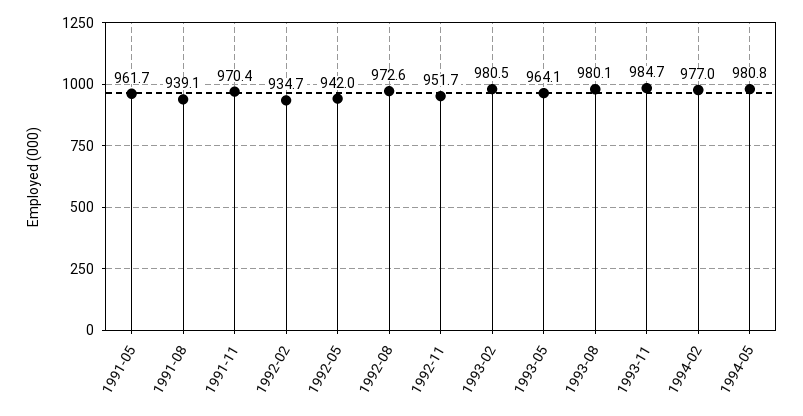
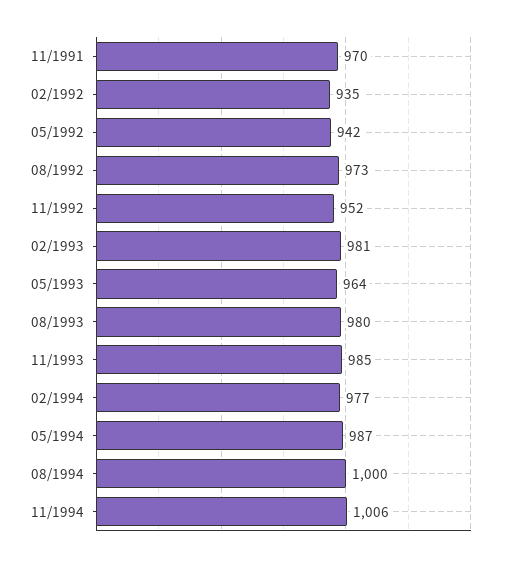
1991-05: 961.7 -> none
1991-08: 939.1 -> none
1994-05: 980.8 -> 987
08/1994: none -> 1000
11/1994: none -> 1006

